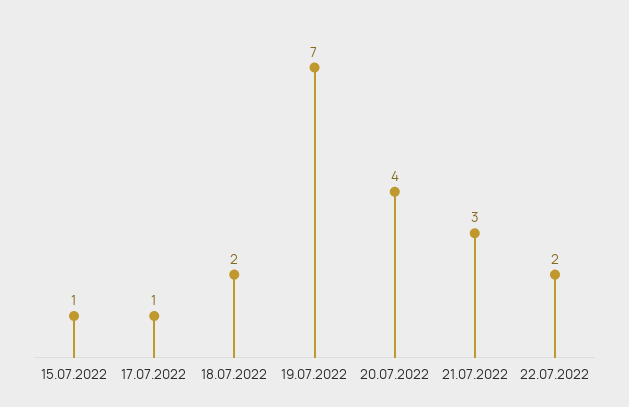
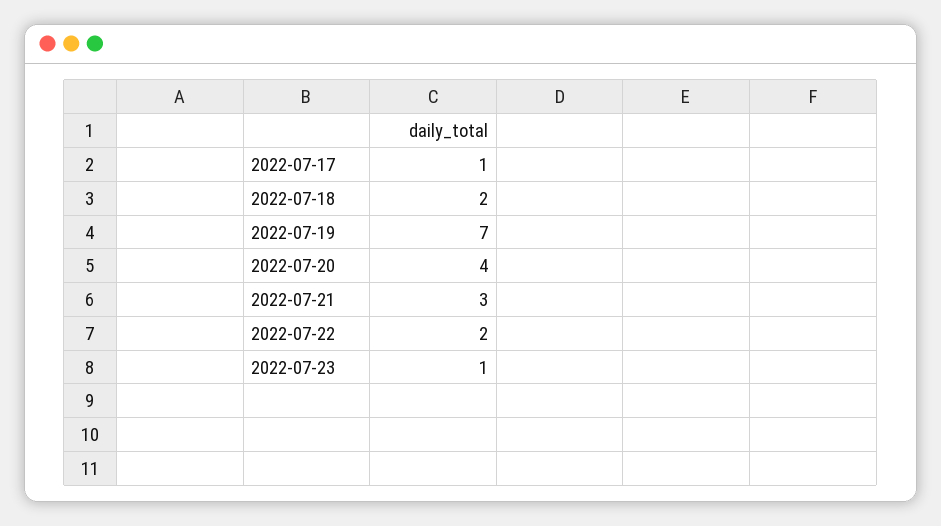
15.07.2022: 1 -> none
2022-07-23: none -> 1

